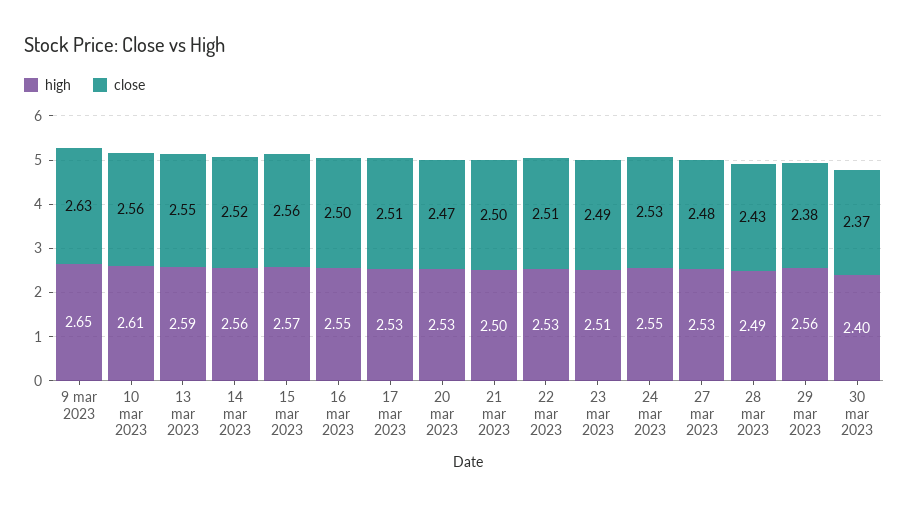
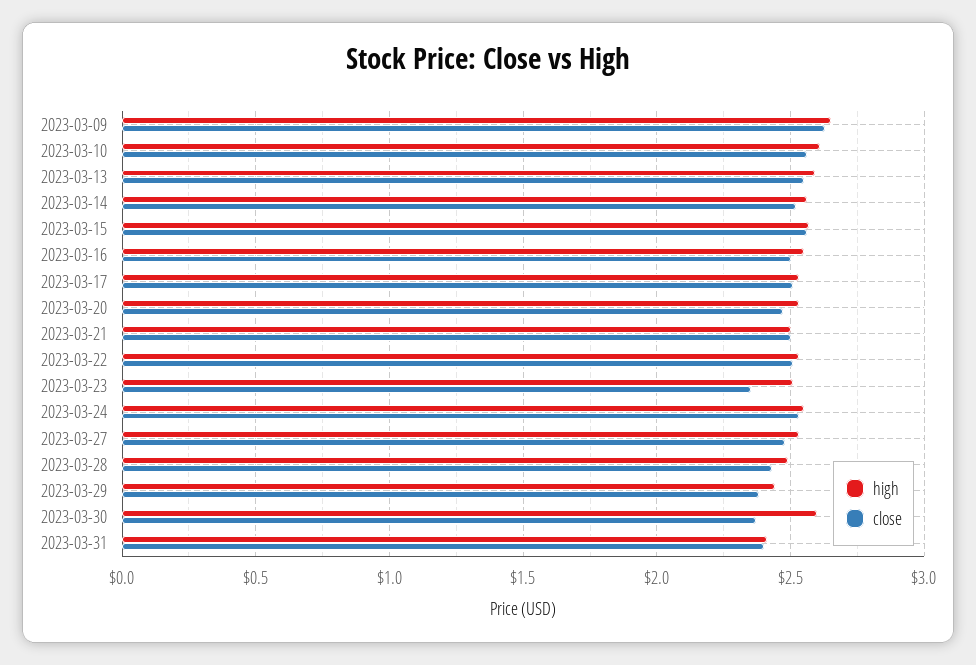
close, 23 mar 2023: 2.49 -> 2.35
high, 29 mar 2023: 2.56 -> 2.45
high, 30 mar 2023: 2.4 -> 2.6
high, 2023-03-31: none -> 2.4
close, 2023-03-31: none -> 2.4

